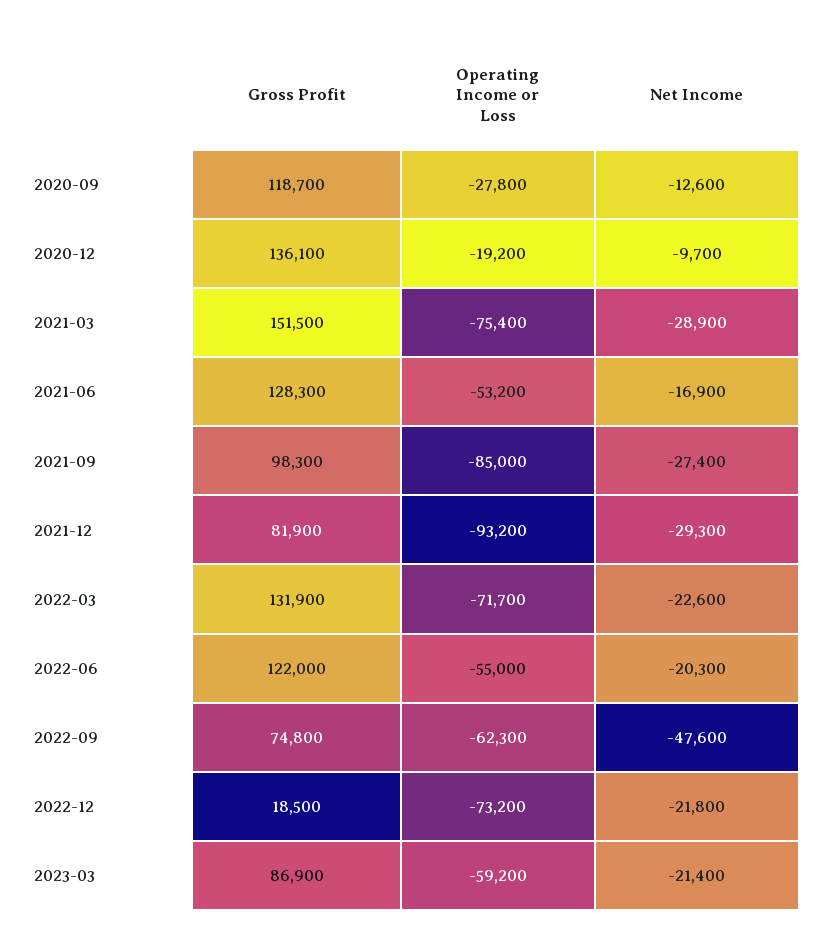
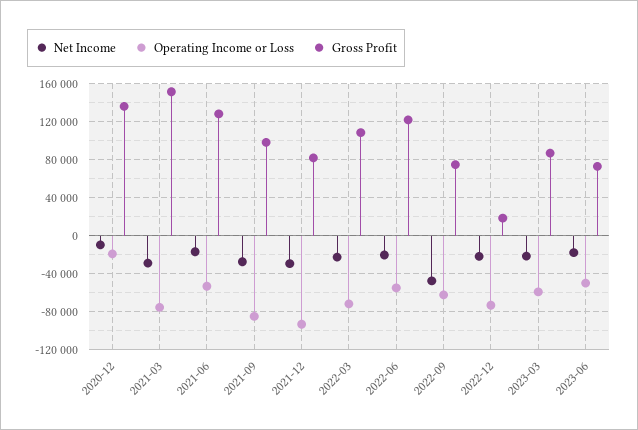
Gross Profit, 2020-09: 118700 -> none
Operating Income or Loss, 2020-09: -27800 -> none
Net Income, 2020-09: -12600 -> none
Gross Profit, 2022-03: 131900 -> 110000
Net Income, 2023-06: none -> -20000
Operating Income or Loss, 2023-06: none -> -50000
Gross Profit, 2023-06: none -> 70000

